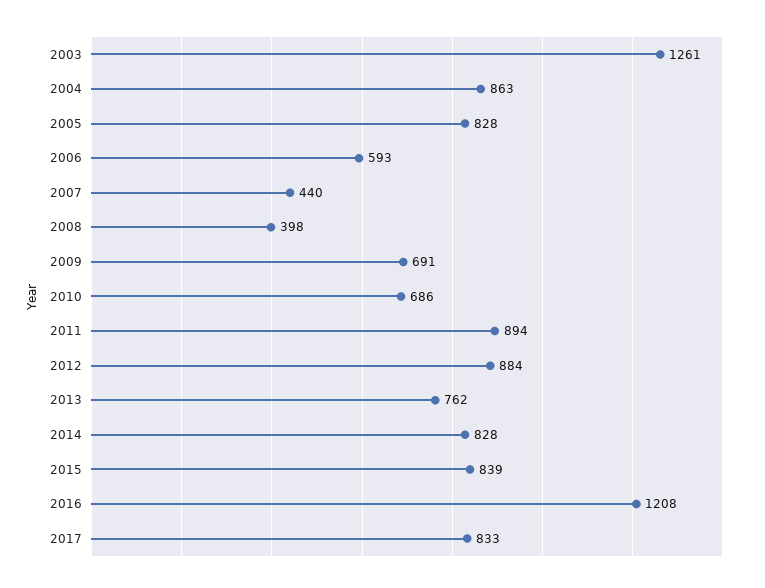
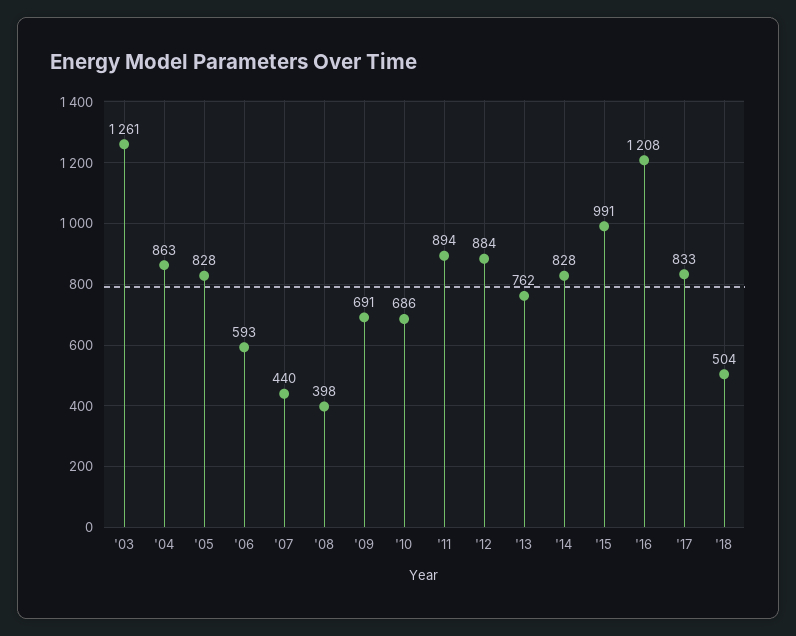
2015: 839 -> 991
'18: none -> 504

